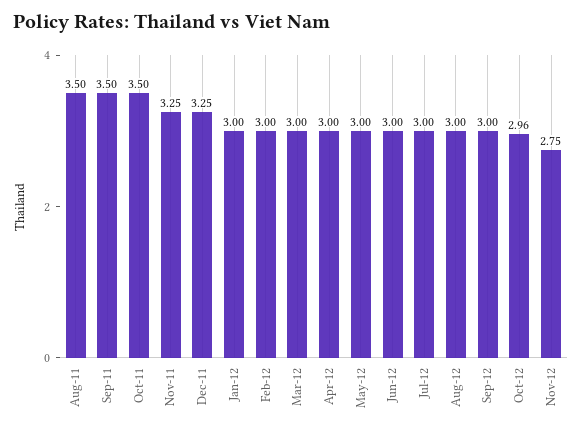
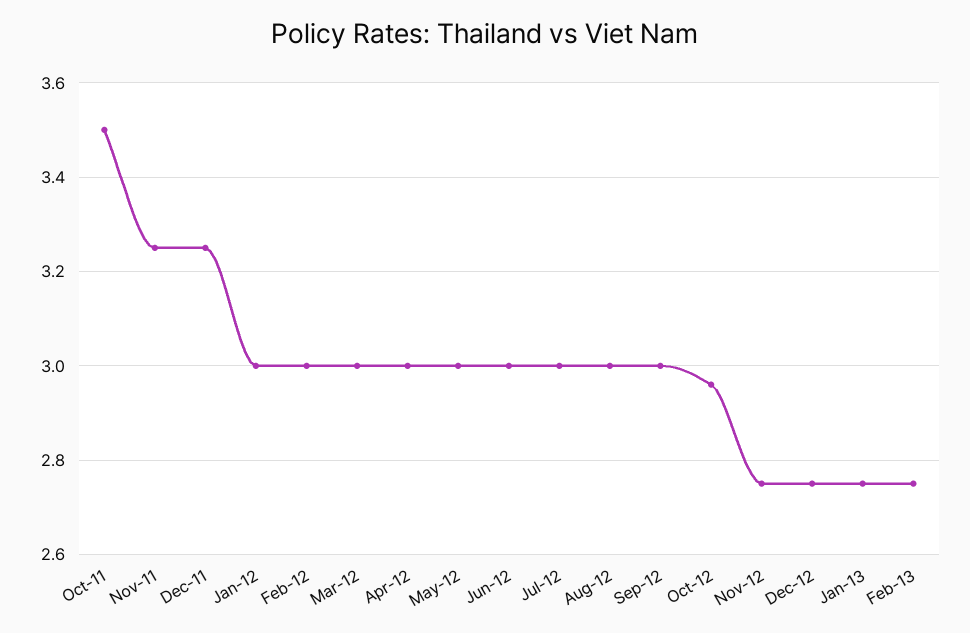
Aug-11: 3.5 -> none
Sep-11: 3.5 -> none
Dec-12: none -> 2.75
Jan-13: none -> 2.75
Feb-13: none -> 2.75

